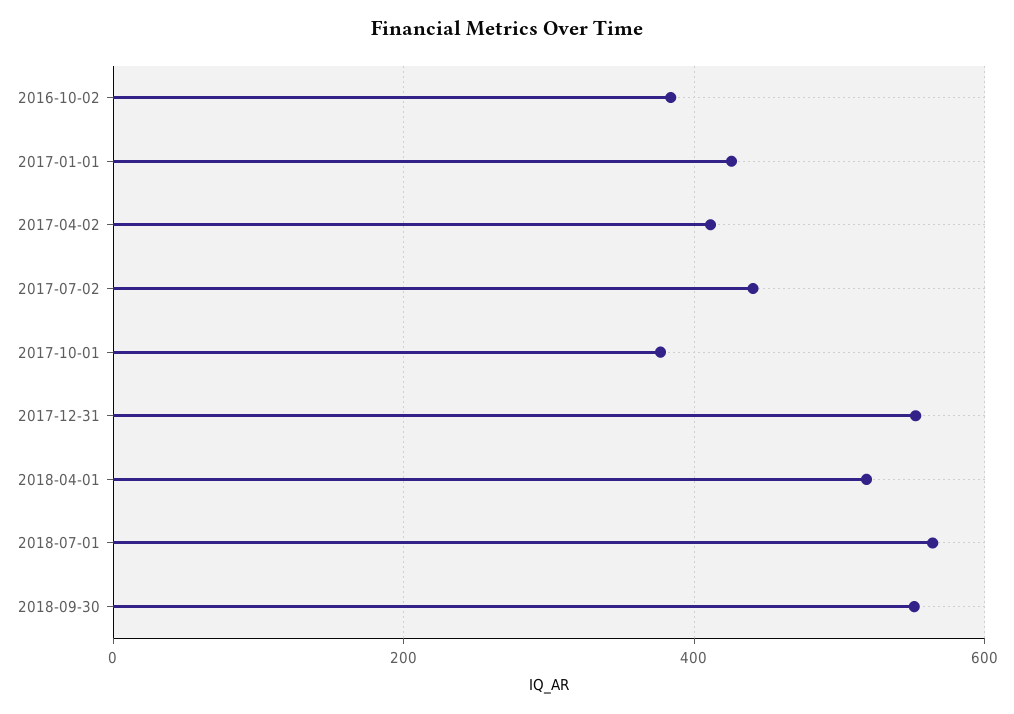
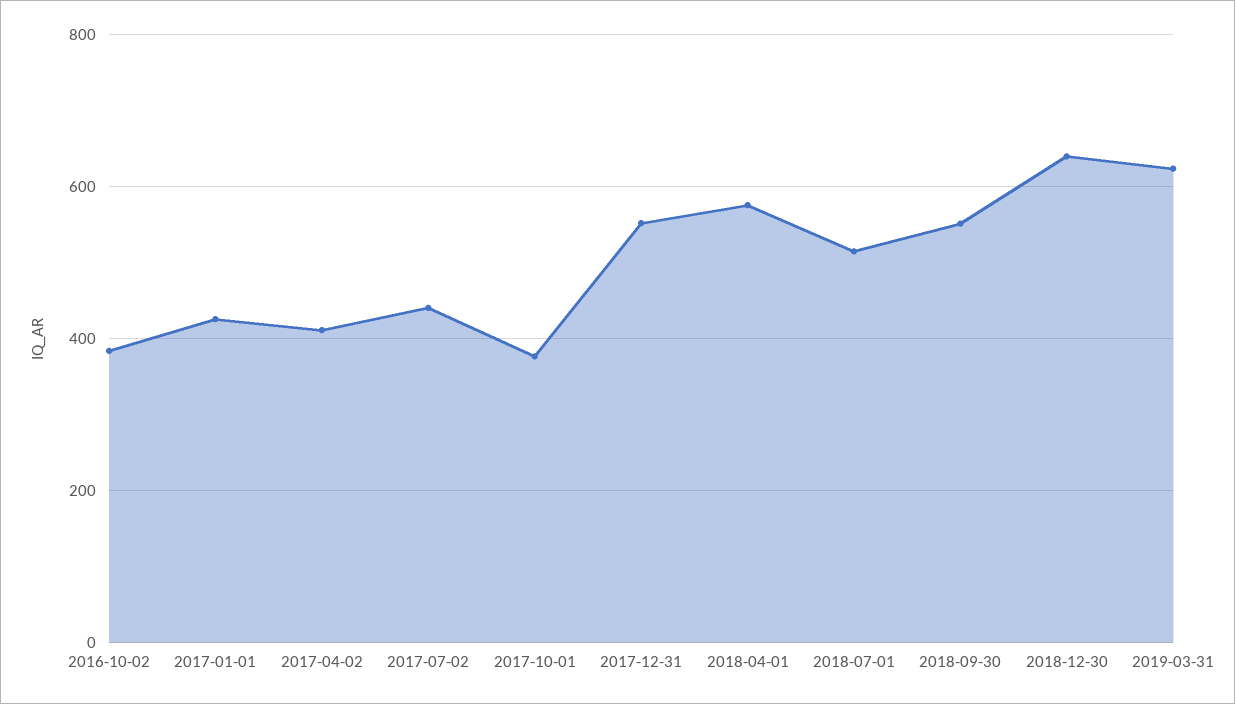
2018-04-01: 520 -> 580
2018-07-01: 560 -> 520
2018-12-30: none -> 640
2019-03-31: none -> 620

